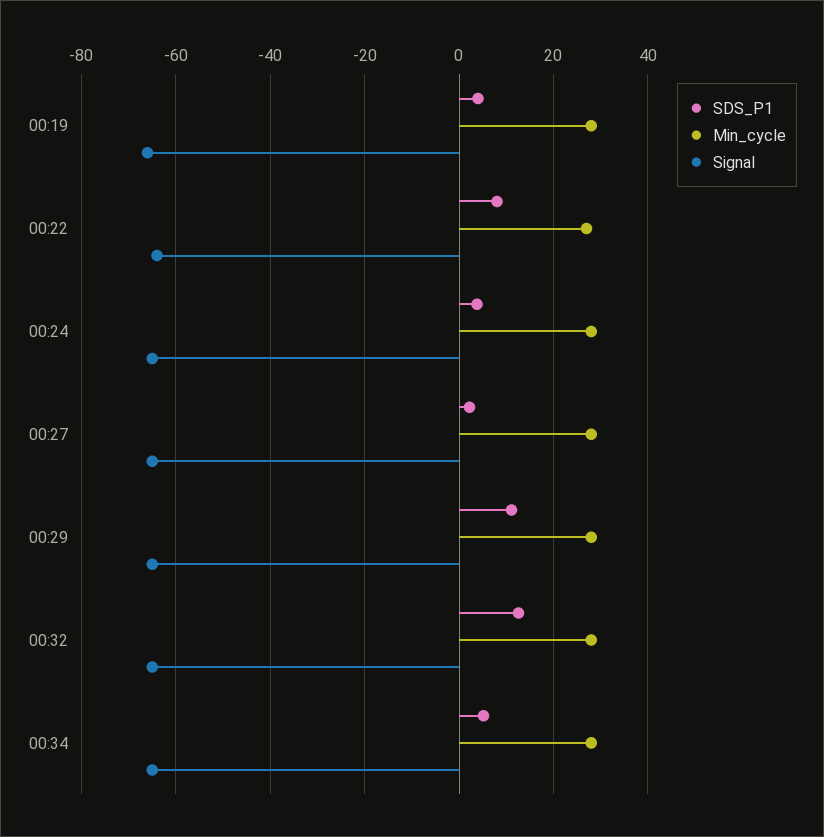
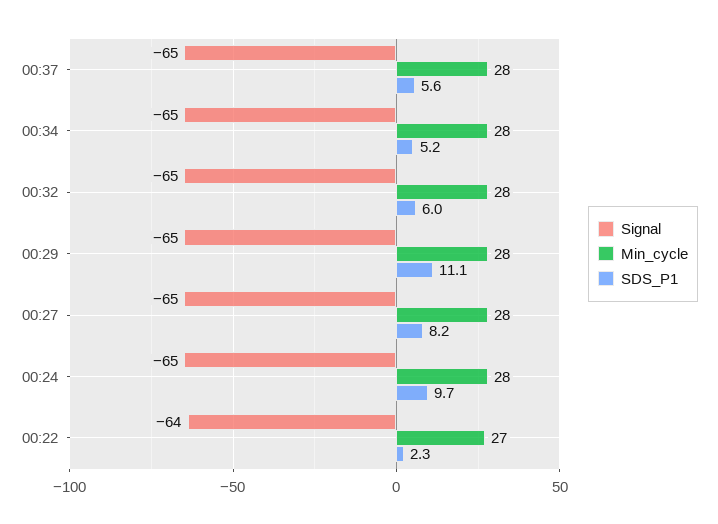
SDS_P1, 00:19: 4 -> none
Min_cycle, 00:19: 28 -> none
Signal, 00:19: -66 -> none
SDS_P1, 00:22: 8 -> 2.3
SDS_P1, 00:24: 4 -> 9.7
SDS_P1, 00:27: 2 -> 8.2
SDS_P1, 00:32: 12 -> 6
Signal, 00:37: none -> -65
Min_cycle, 00:37: none -> 28
SDS_P1, 00:37: none -> 5.6

